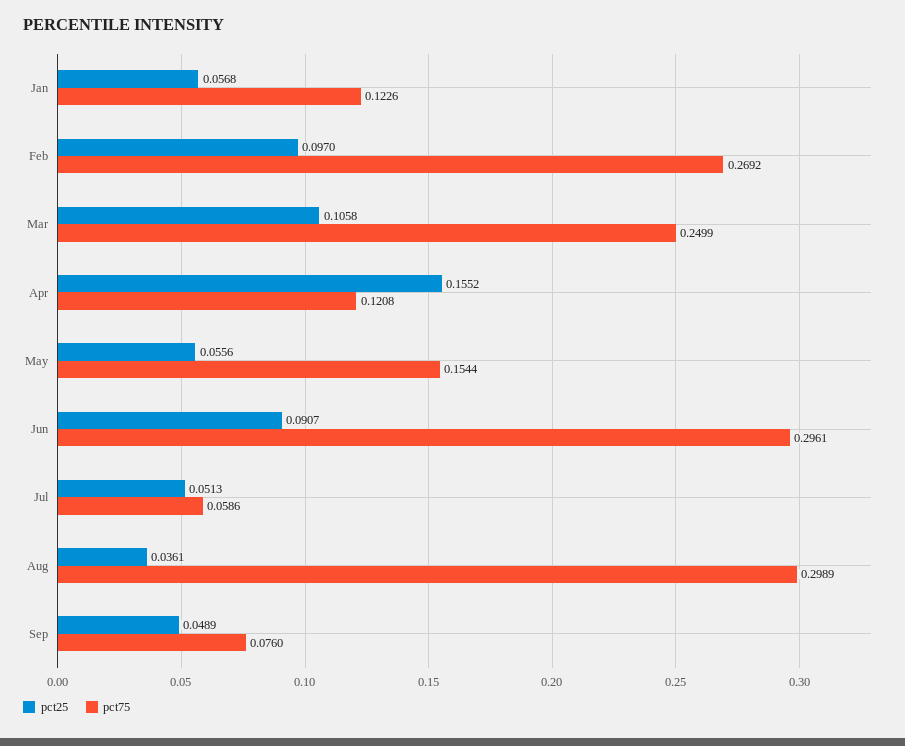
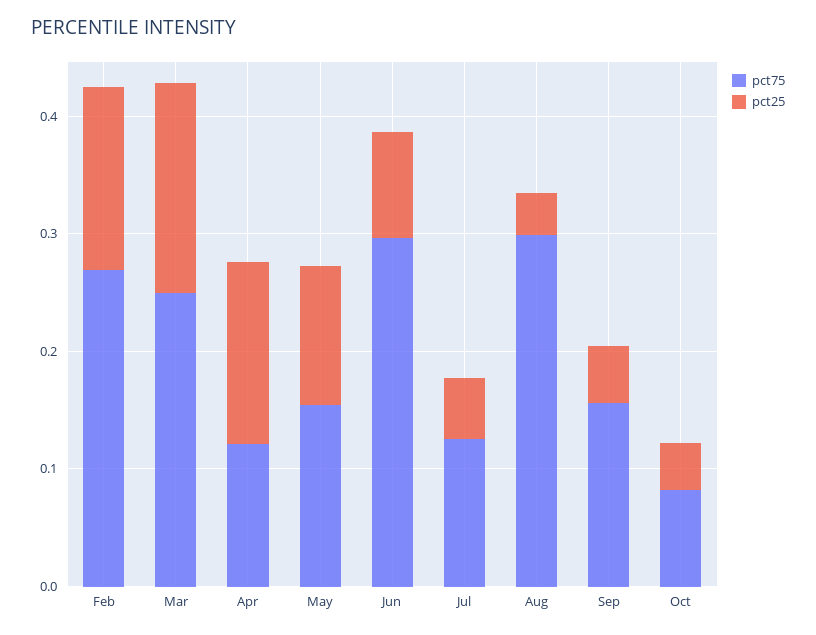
pct25, Jan: 0.0568 -> none
pct75, Jan: 0.1226 -> none
pct25, Feb: 0.097 -> 0.16
pct25, Mar: 0.1058 -> 0.18
pct25, May: 0.0556 -> 0.12
pct75, Jul: 0.0586 -> 0.12
pct75, Sep: 0.076 -> 0.16
pct75, Oct: none -> 0.08
pct25, Oct: none -> 0.04

